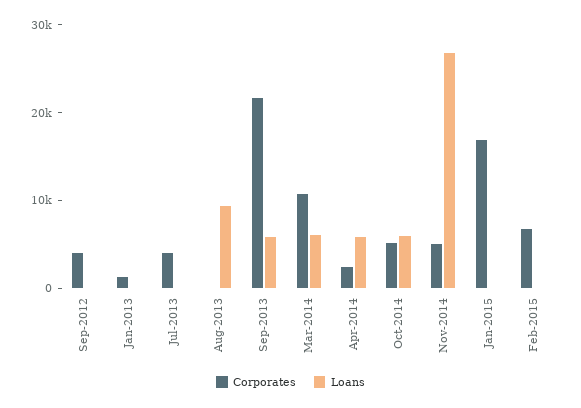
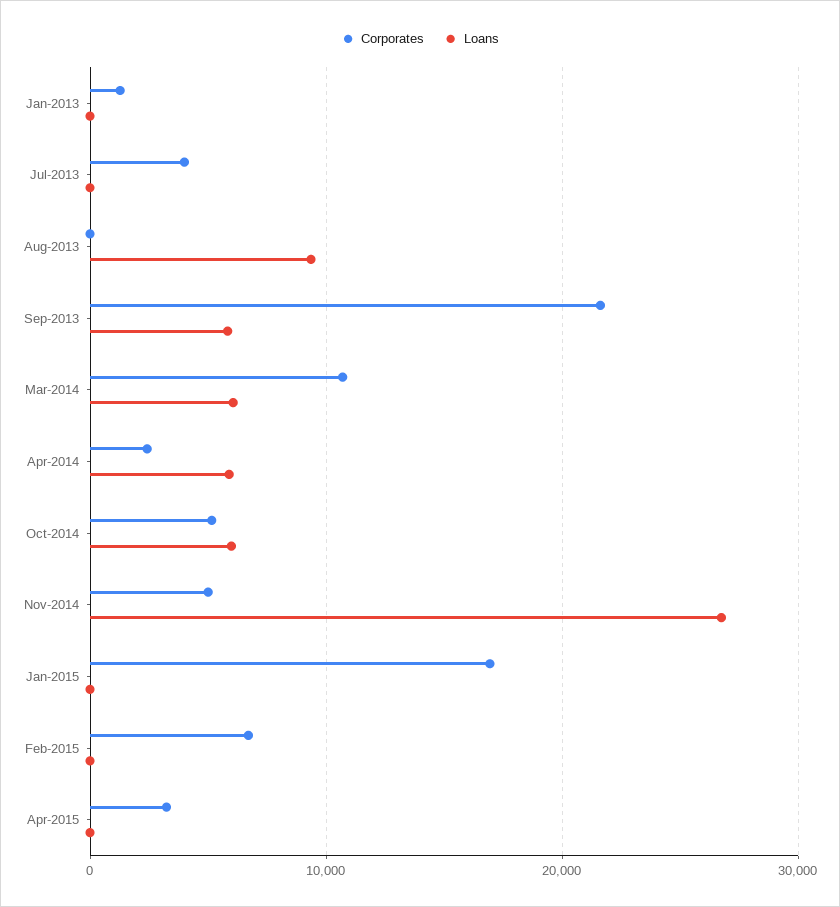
Corporates, Sep-2012: 4000 -> none
Loans, Sep-2012: 0 -> none
Corporates, Apr-2015: none -> 3000
Loans, Apr-2015: none -> 0

